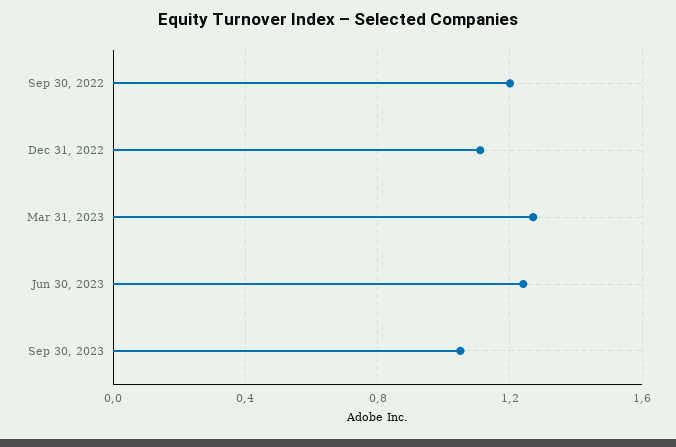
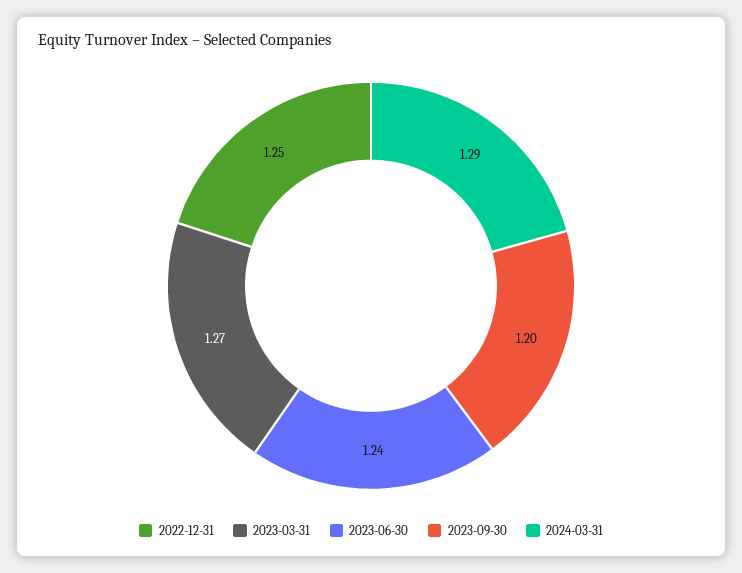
Sep 30, 2022: 1.2 -> none
Dec 31, 2022: 1.1 -> 1.25
Sep 30, 2023: 1.05 -> 1.2
2024-03-31: none -> 1.29

